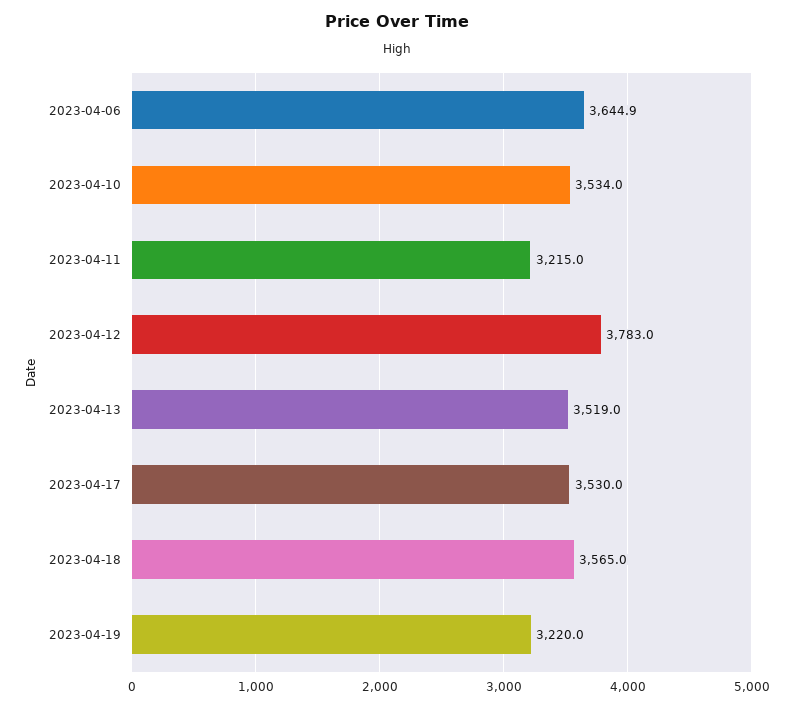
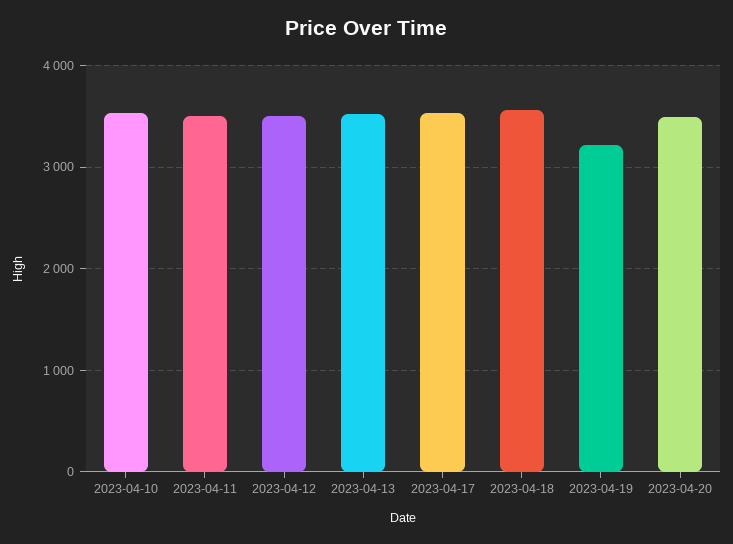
2023-04-06: 3644.9 -> none
2023-04-11: 3215 -> 3500
2023-04-12: 3783 -> 3500
2023-04-20: none -> 3500

